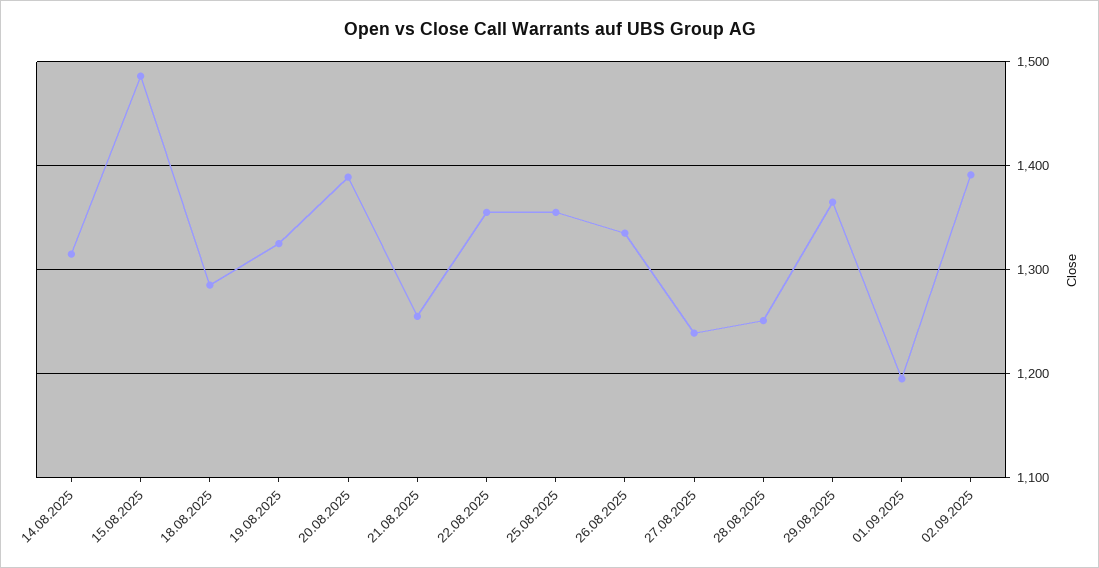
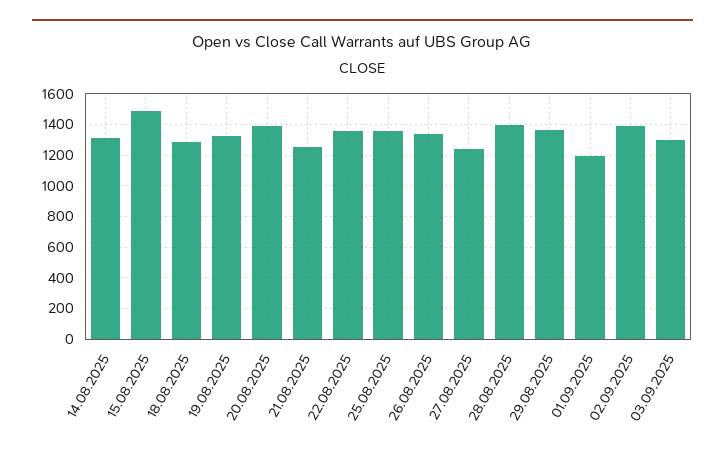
28.08.2025: 1250 -> 1400
03.09.2025: none -> 1300

